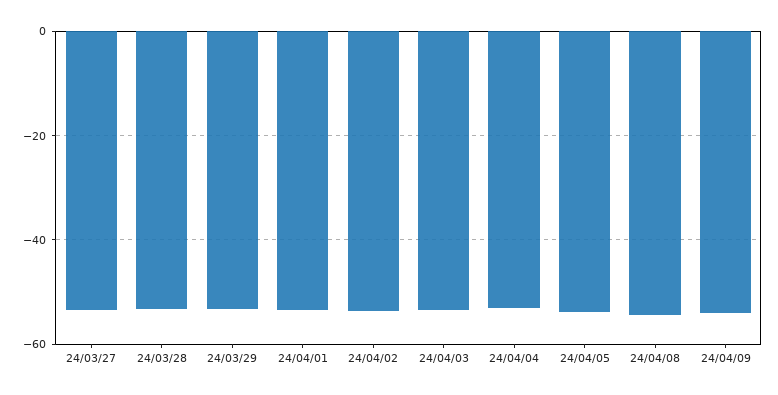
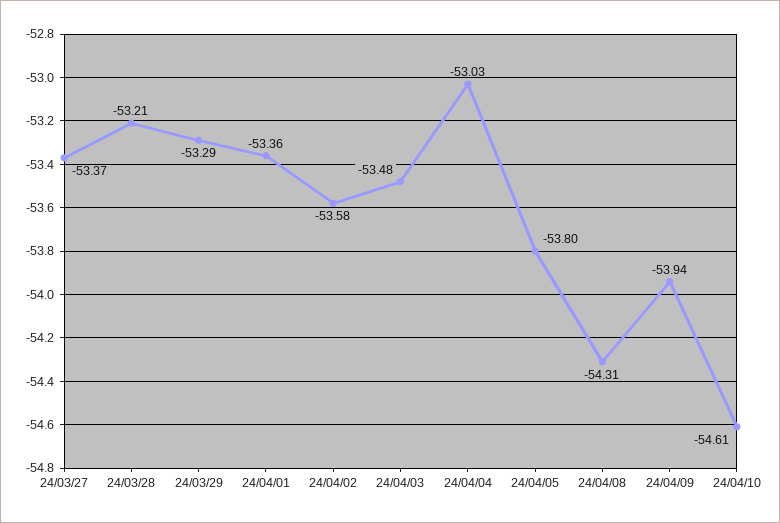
24/04/10: none -> -54.61

